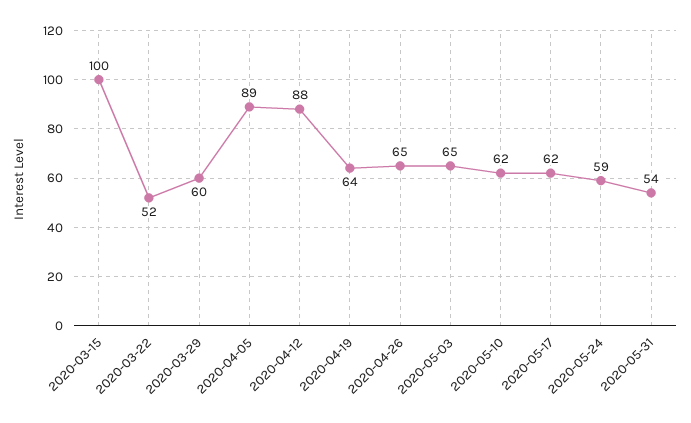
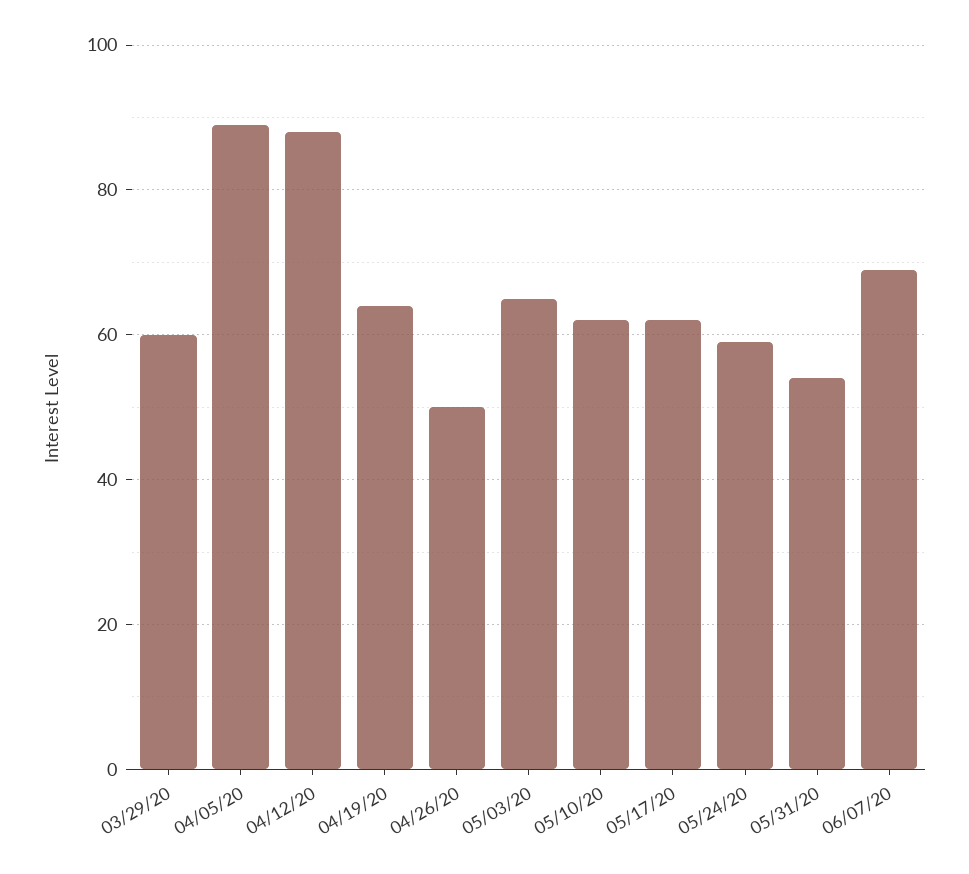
2020-03-15: 100 -> none
2020-03-22: 52 -> none
2020-04-26: 65 -> 50
06/07/20: none -> 70

